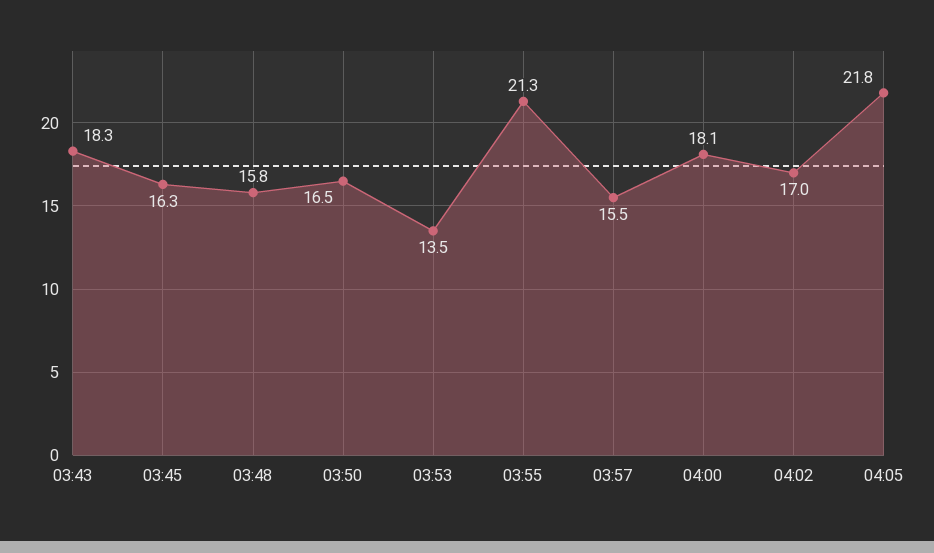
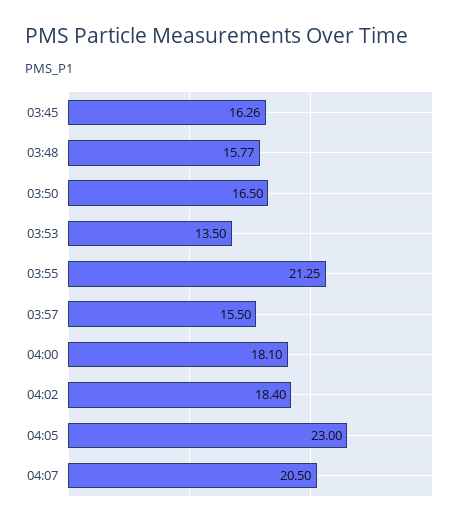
03:43: 18.3 -> none
04:02: 17 -> 18.4
04:05: 21.8 -> 23
04:07: none -> 20.5

